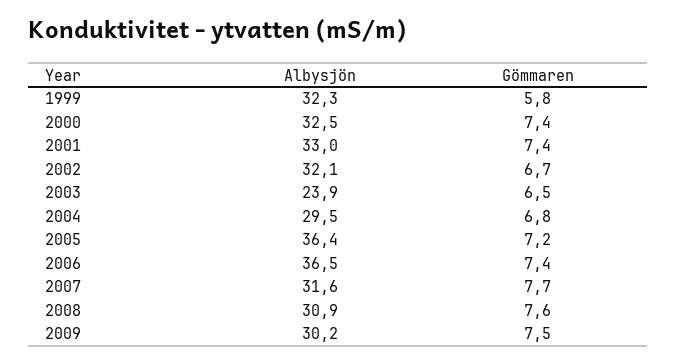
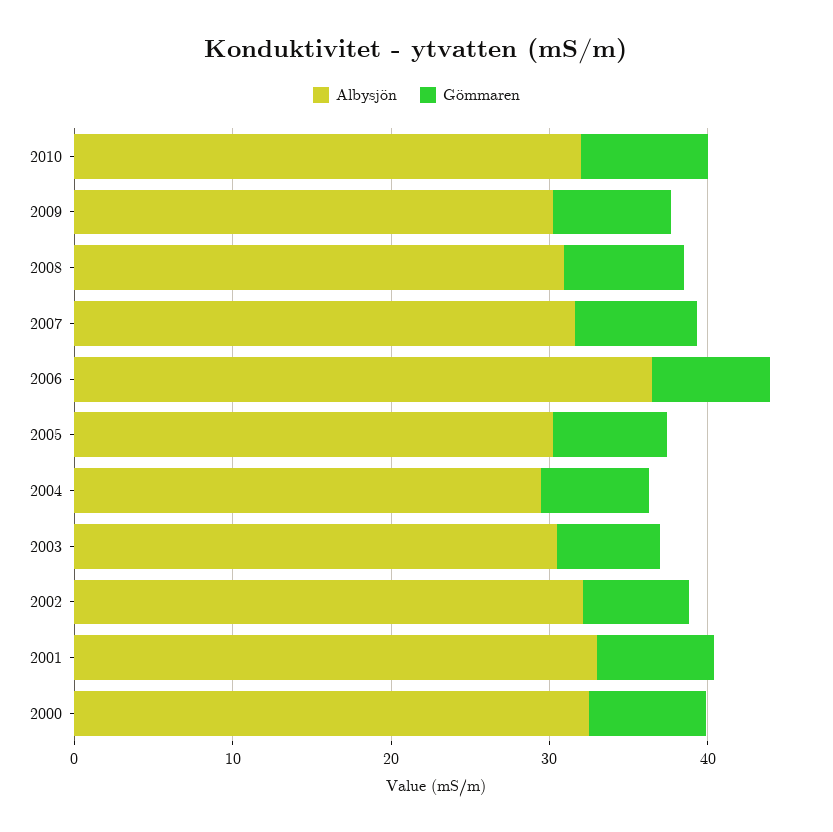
Albysjön, 1999: 32.3 -> none
Gömmaren, 1999: 5.8 -> none
Albysjön, 2003: 23.9 -> 30
Albysjön, 2005: 36.4 -> 30
Albysjön, 2010: none -> 32
Gömmaren, 2010: none -> 8

